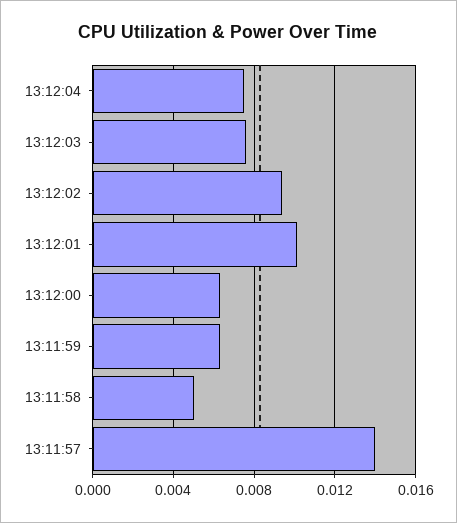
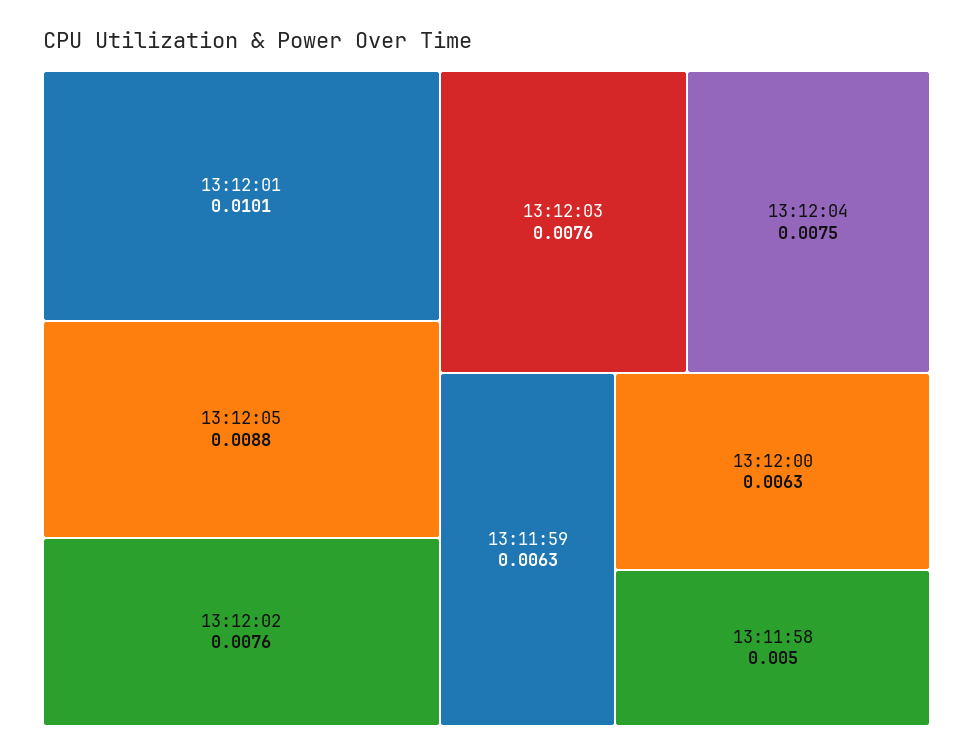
13:12:02: 0.0095 -> 0.0076
13:11:57: 0.014 -> none
13:12:05: none -> 0.0088

